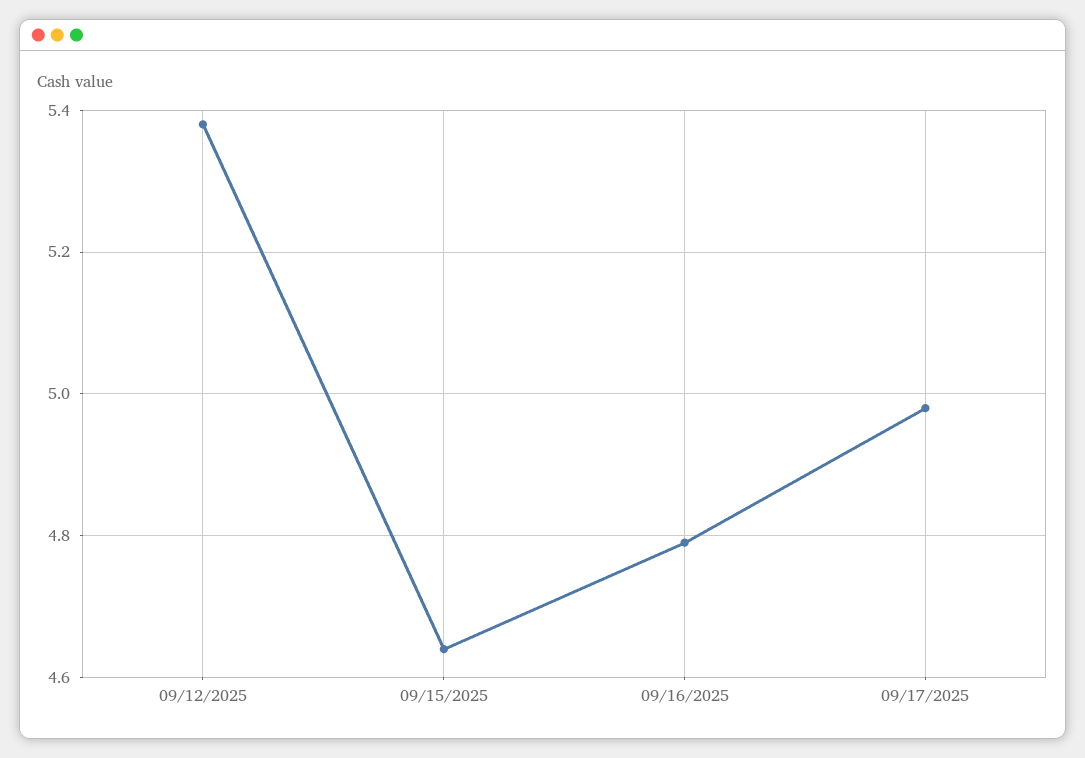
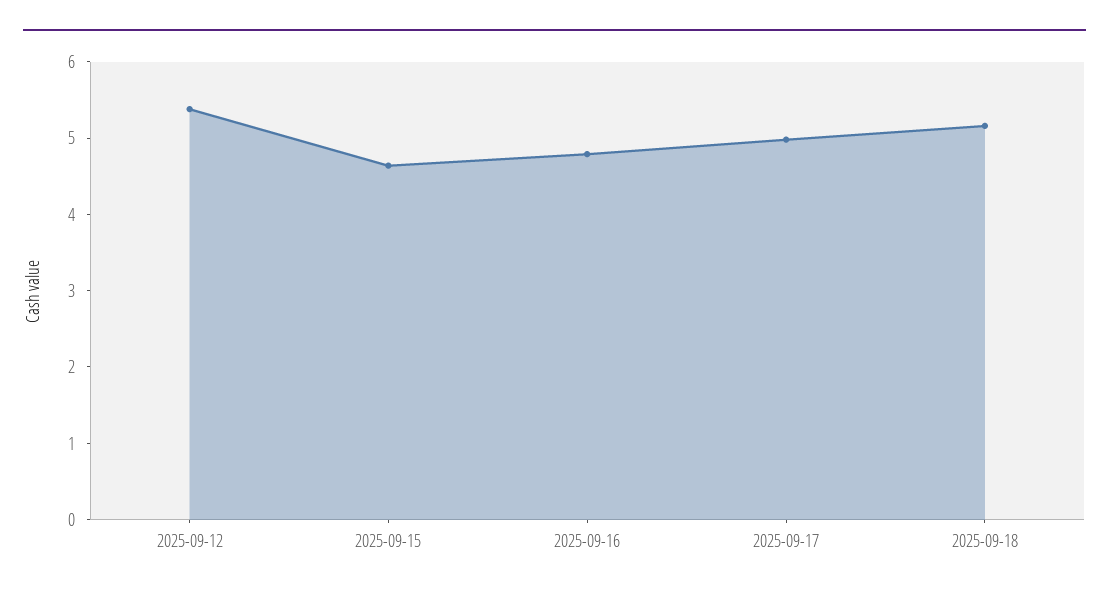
2025-09-18: none -> 5.2

